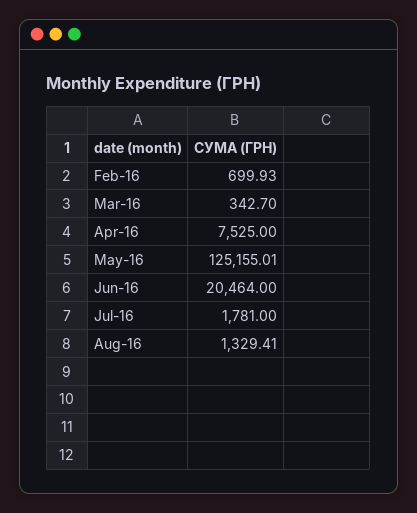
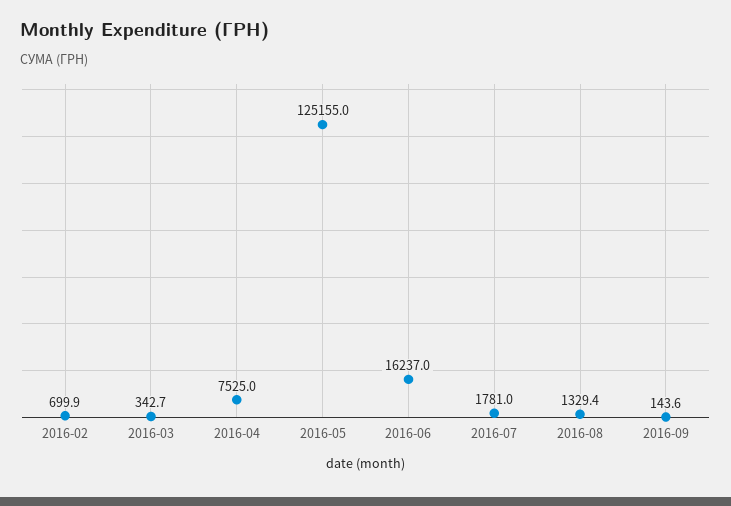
Jun-16: 20464 -> 16237
2016-09: none -> 143.6

